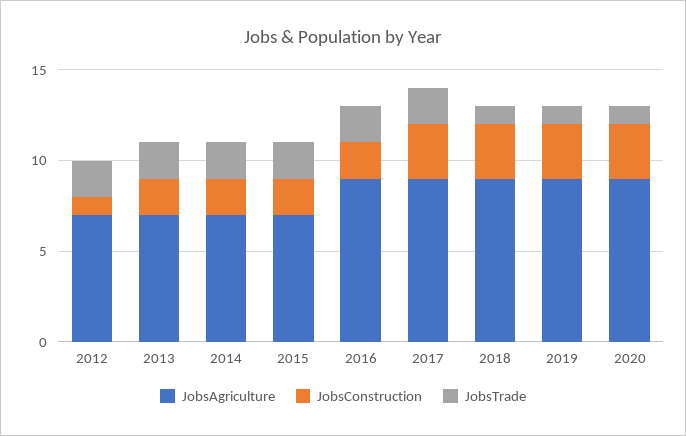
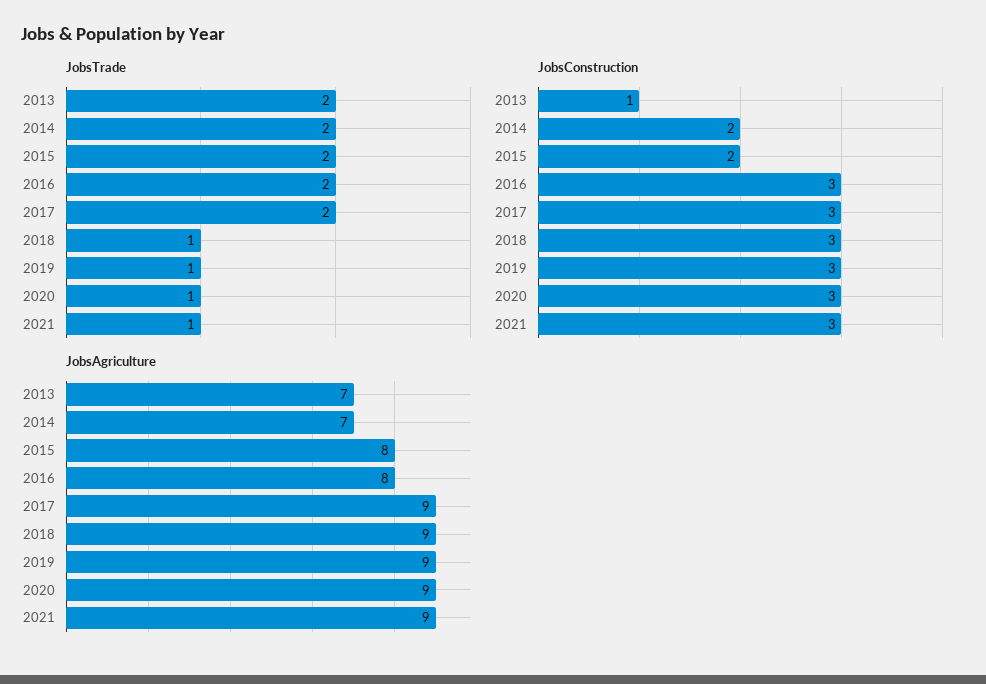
JobsAgriculture, 2012: 7 -> none
JobsConstruction, 2012: 1 -> none
JobsTrade, 2012: 2 -> none
JobsConstruction, 2013: 2 -> 1
JobsAgriculture, 2015: 7 -> 8
JobsAgriculture, 2016: 9 -> 8
JobsConstruction, 2016: 2 -> 3
JobsTrade, 2021: none -> 1
JobsConstruction, 2021: none -> 3
JobsAgriculture, 2021: none -> 9

